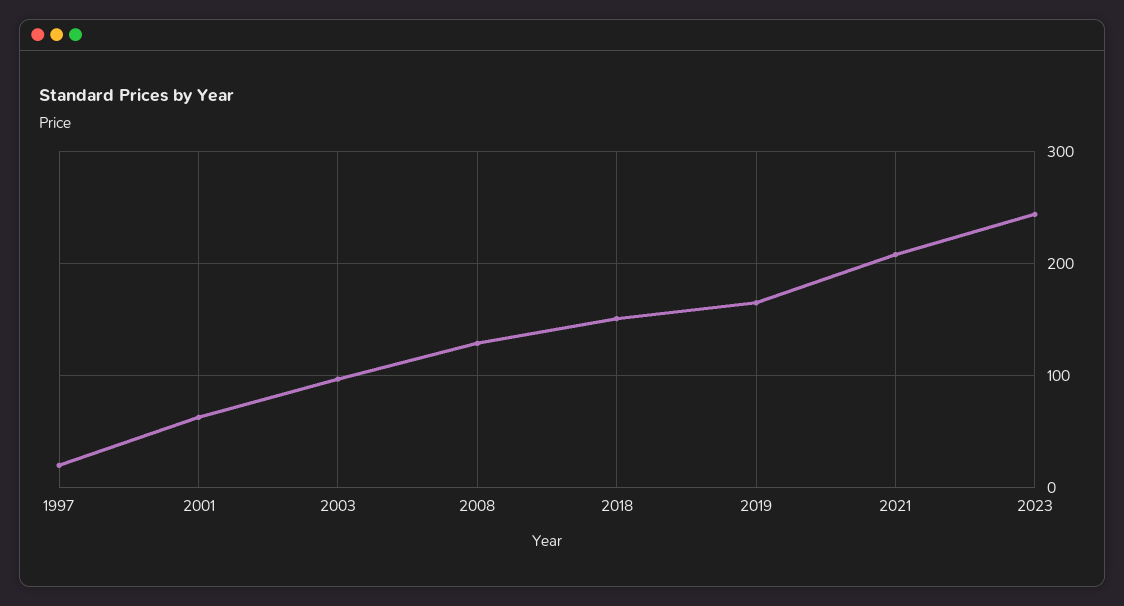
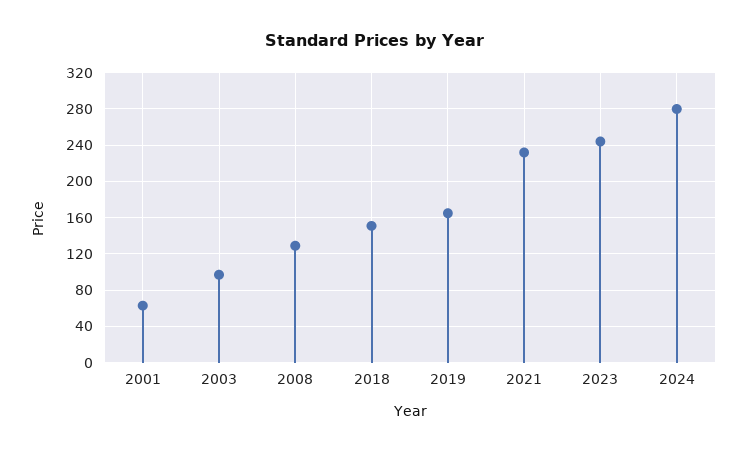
1997: 20 -> none
2021: 210 -> 230
2024: none -> 280

